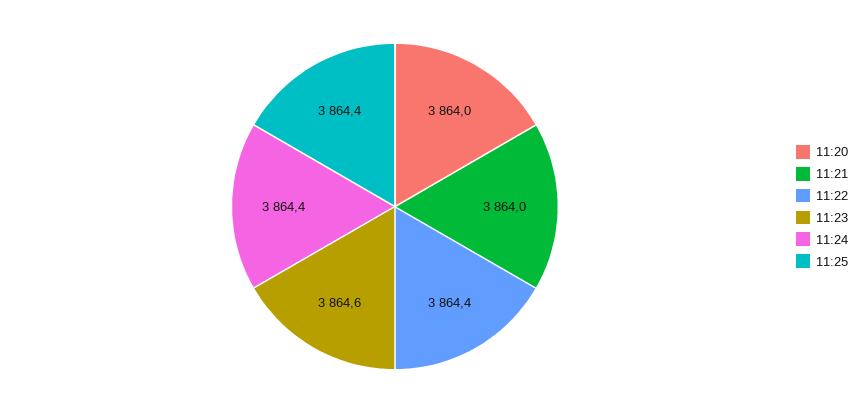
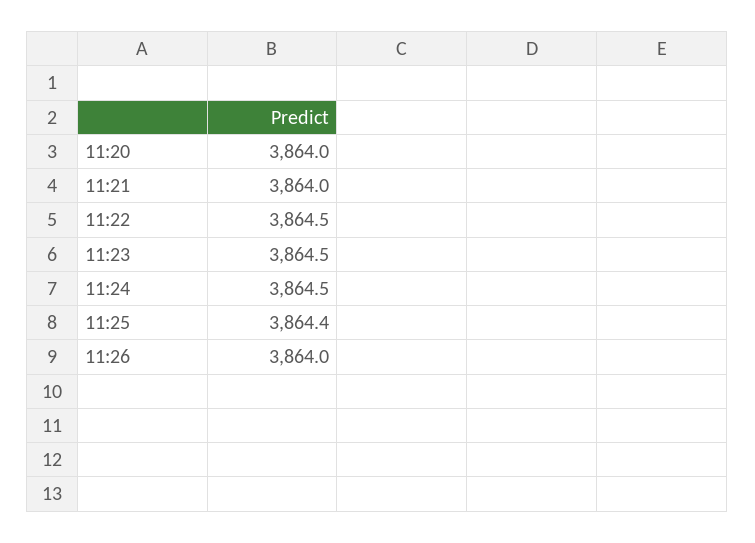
11:22: 3864.4 -> 3864.5
11:23: 3864.6 -> 3864.5
11:24: 3864.4 -> 3864.5
11:26: none -> 3864

